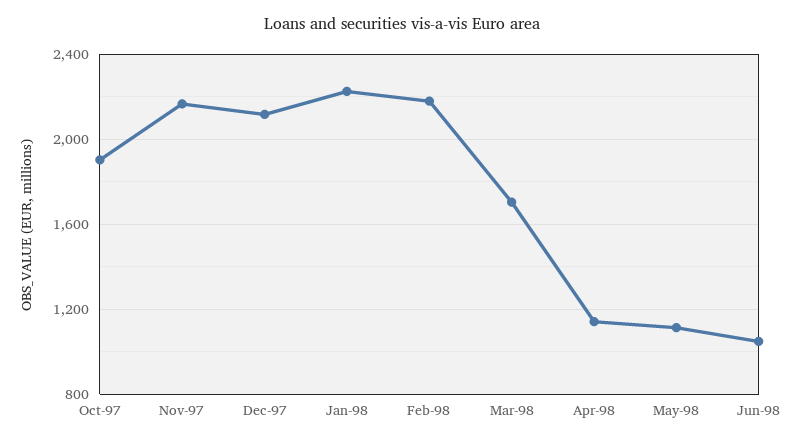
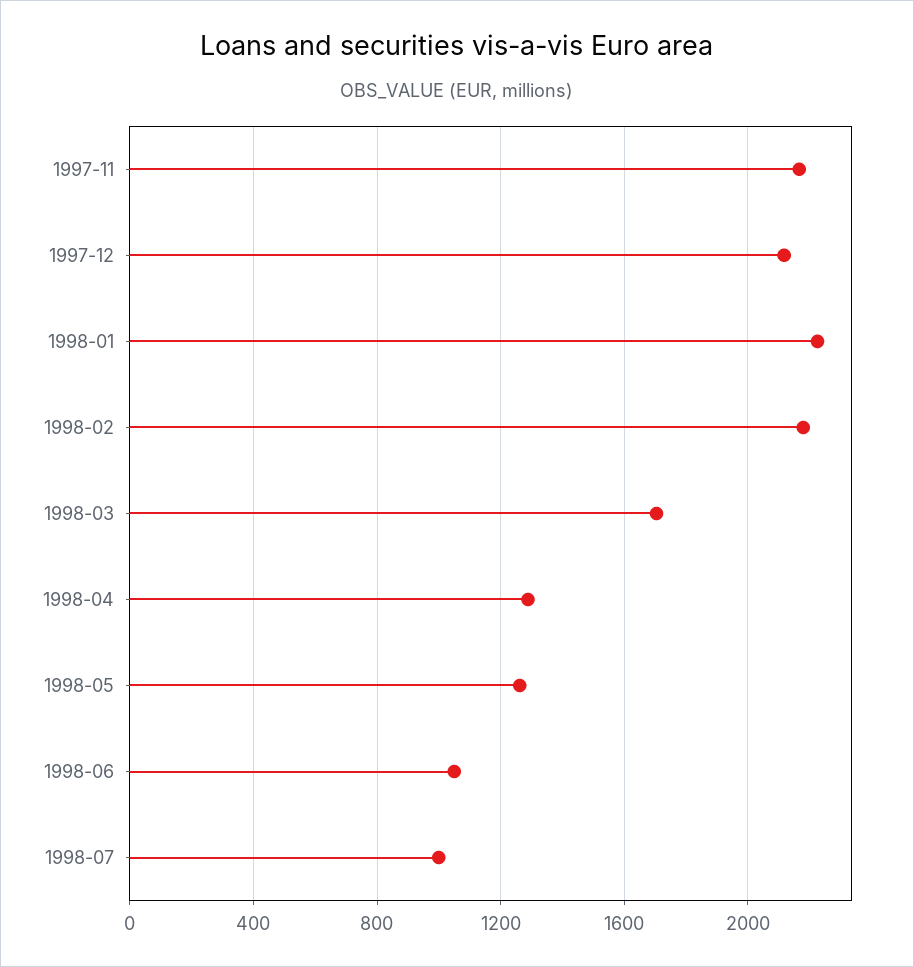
Oct-97: 1900 -> none
Apr-98: 1150 -> 1300
May-98: 1100 -> 1250
1998-07: none -> 1000

